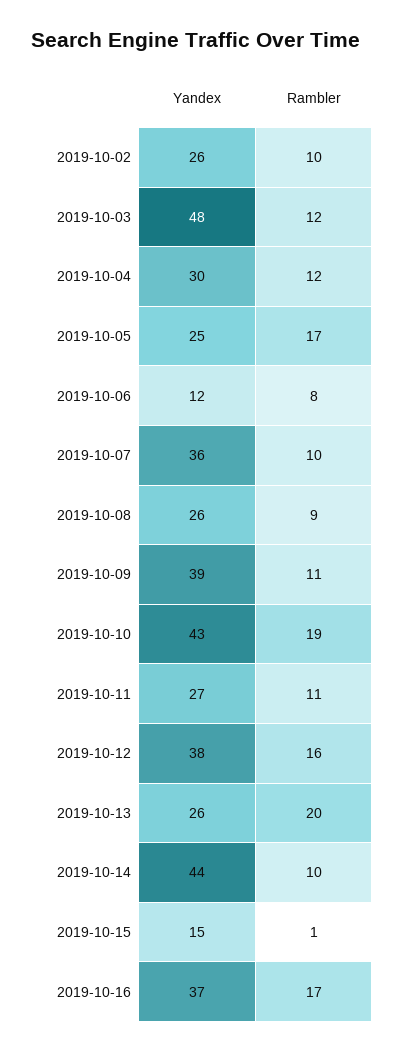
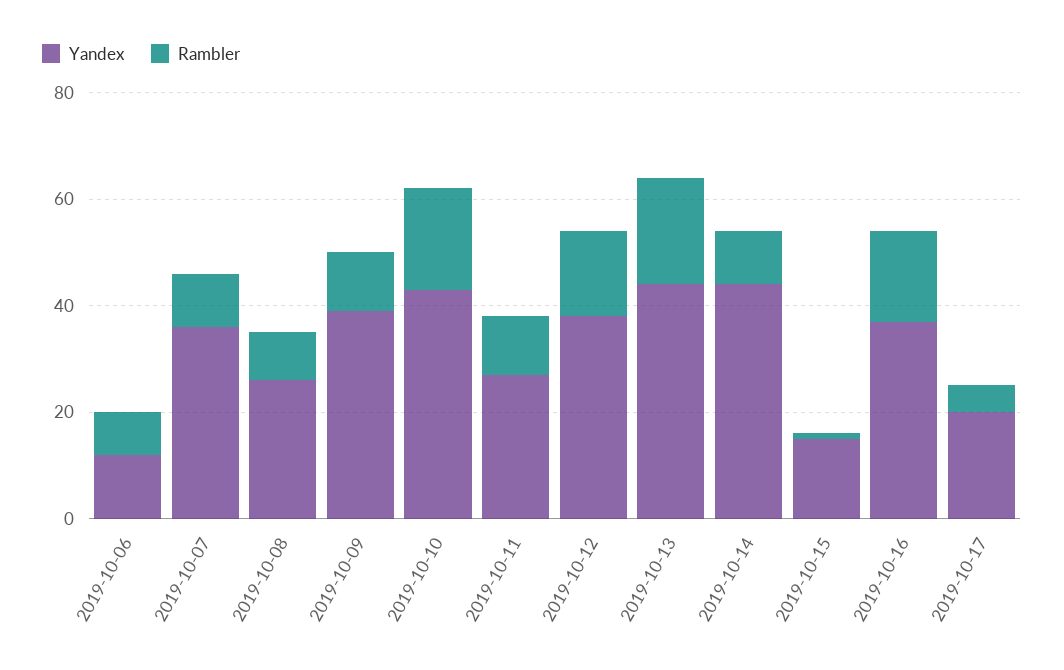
Yandex, 2019-10-02: 26 -> none
Rambler, 2019-10-02: 10 -> none
Yandex, 2019-10-03: 48 -> none
Rambler, 2019-10-03: 12 -> none
Yandex, 2019-10-04: 30 -> none
Rambler, 2019-10-04: 12 -> none
Yandex, 2019-10-05: 25 -> none
Rambler, 2019-10-05: 17 -> none
Yandex, 2019-10-13: 26 -> 45
Yandex, 2019-10-17: none -> 20
Rambler, 2019-10-17: none -> 5

